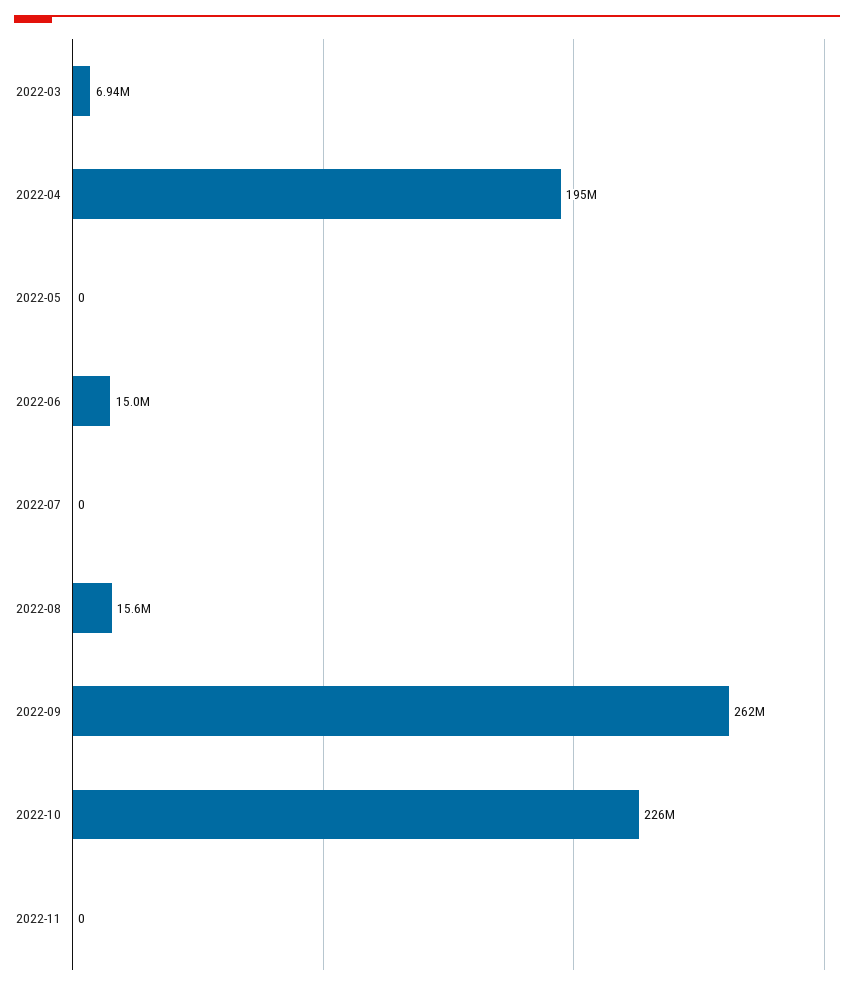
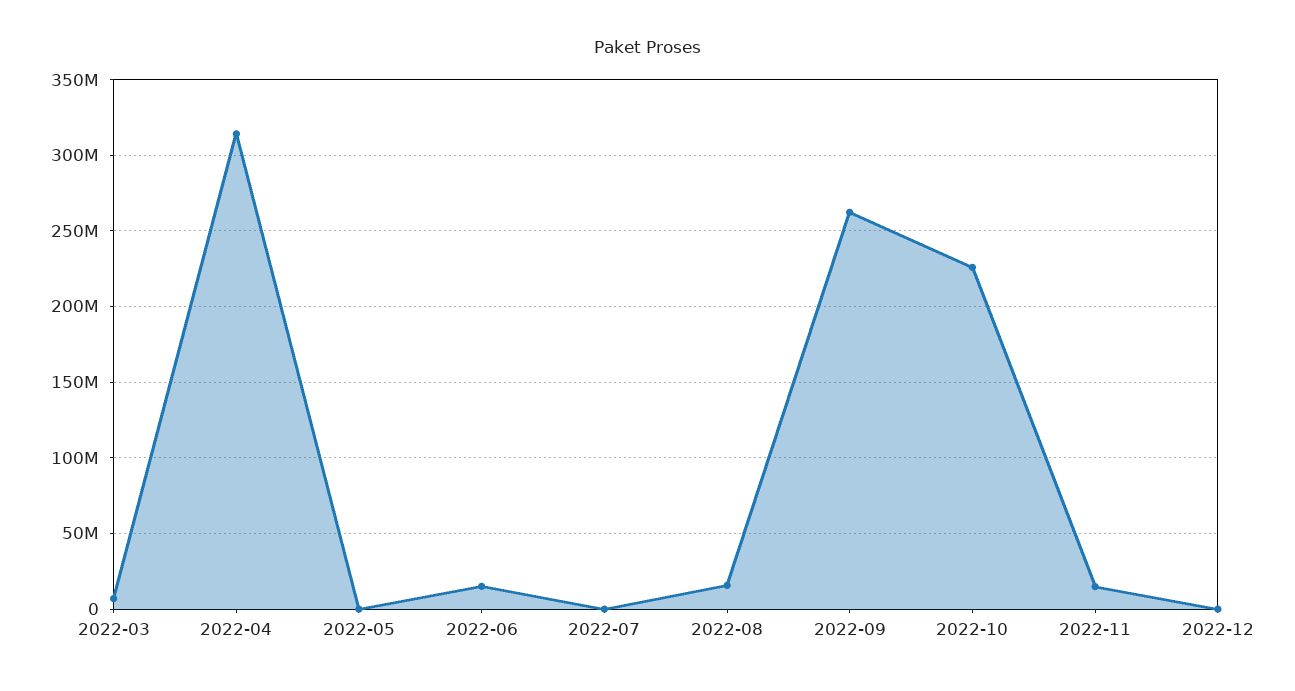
2022-04: 195000000 -> 315000000
2022-11: 0 -> 15000000
2022-12: none -> 0

